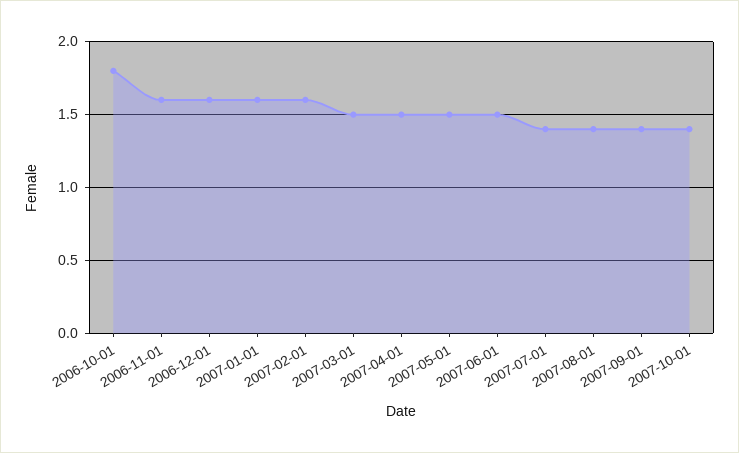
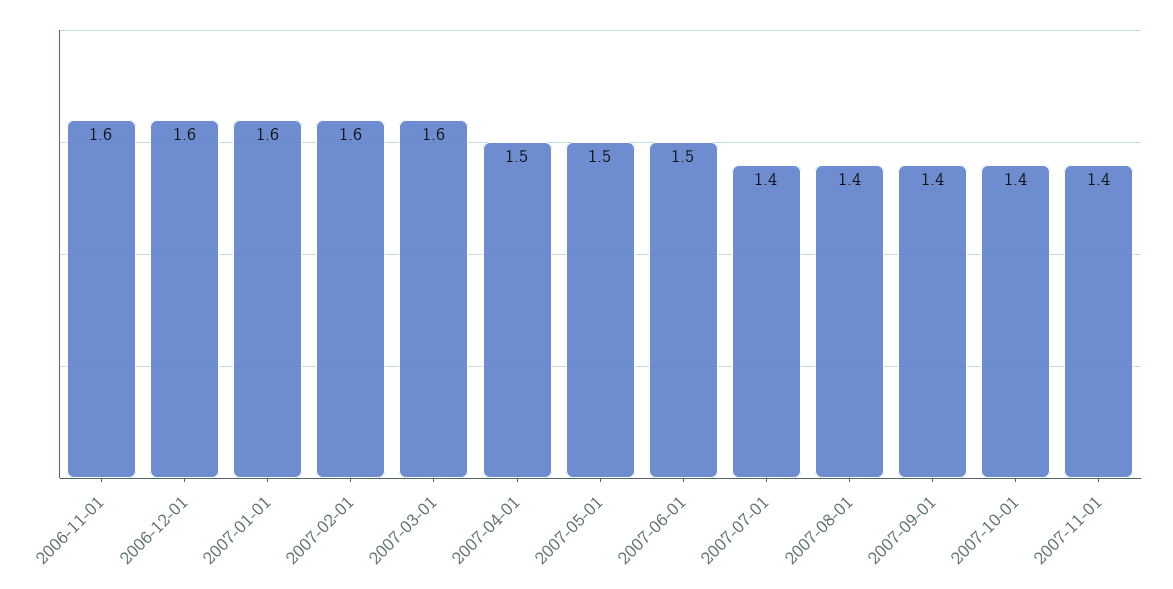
2006-10-01: 1.8 -> none
2007-03-01: 1.5 -> 1.6
2007-11-01: none -> 1.4

